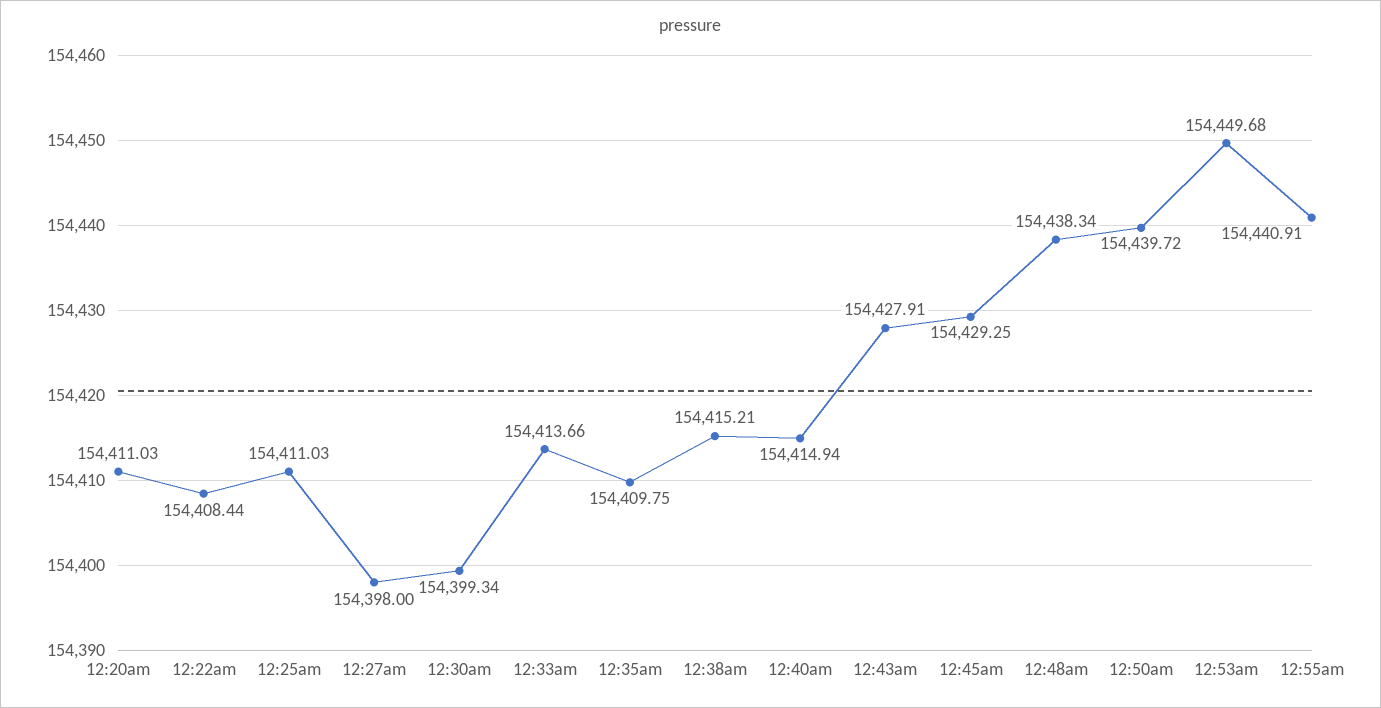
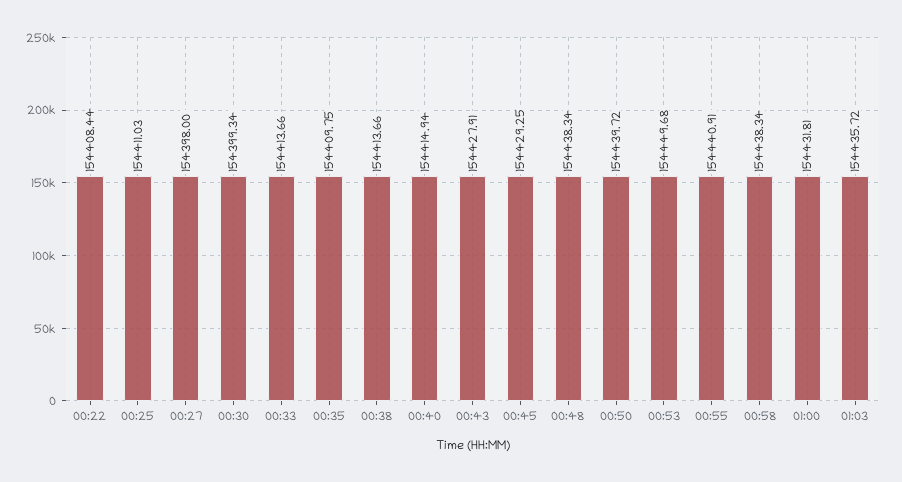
12:20am: 154411.03 -> none
12:38am: 154415.21 -> 154413.66
00:58: none -> 154438.34
01:00: none -> 154431.81
01:03: none -> 154435.72

